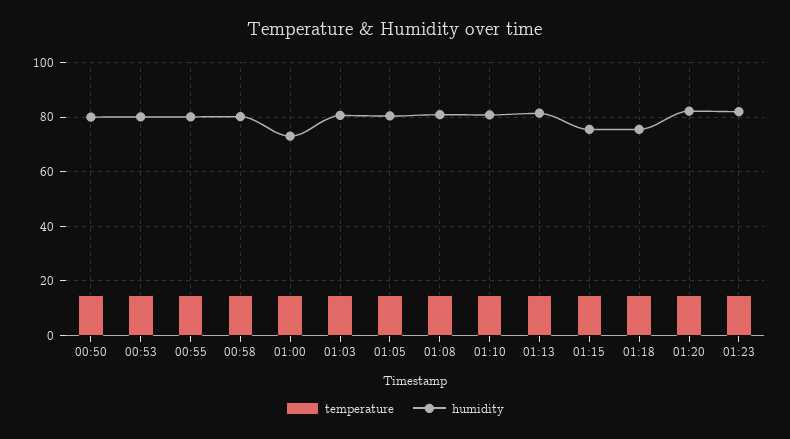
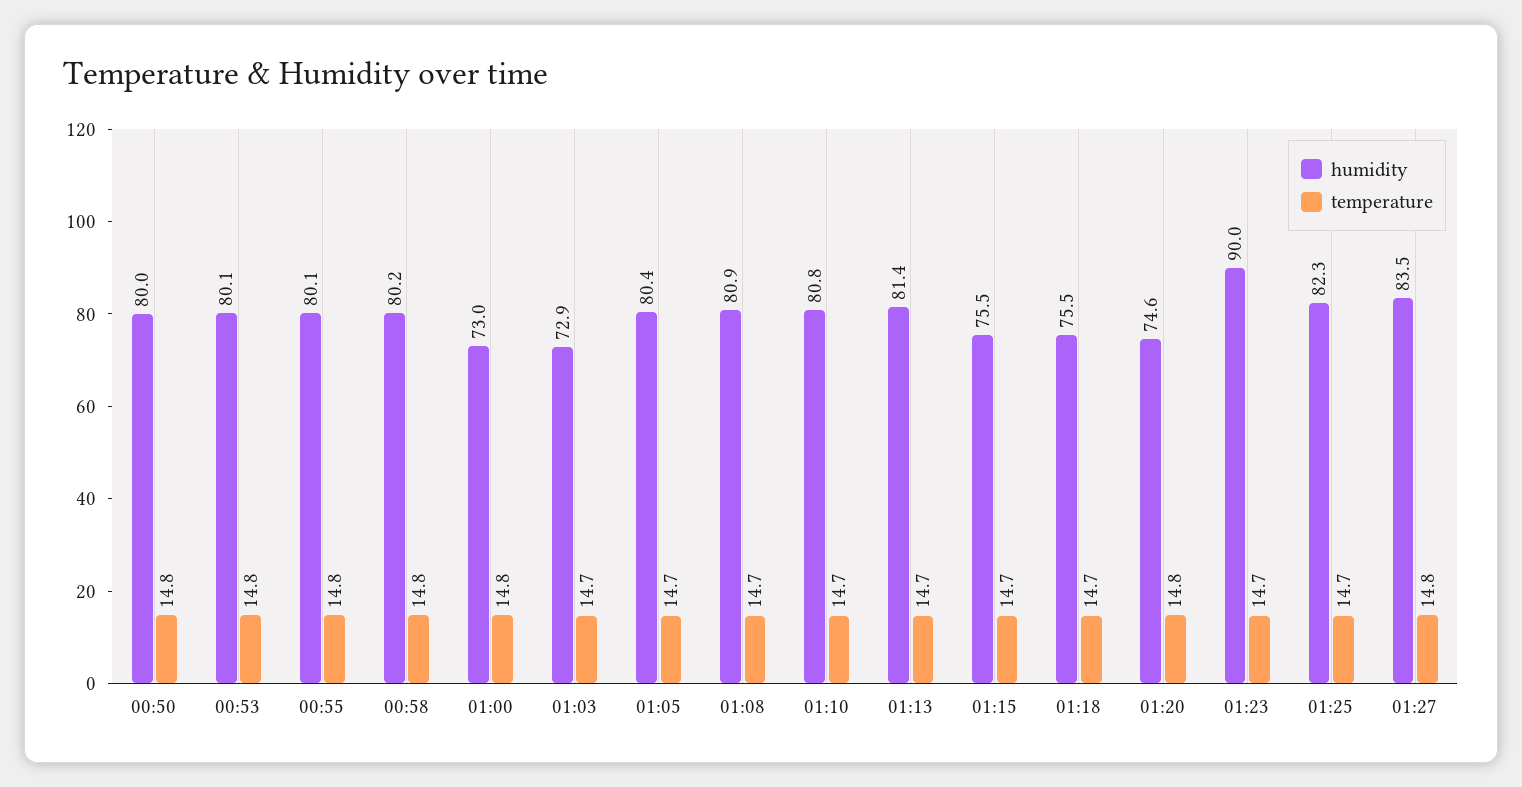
humidity, 01:03: 80 -> 72.9
humidity, 01:20: 82.5 -> 74.6
humidity, 01:23: 82.5 -> 90
humidity, 01:25: none -> 82.3
temperature, 01:25: none -> 14.7
humidity, 01:27: none -> 83.5
temperature, 01:27: none -> 14.8

